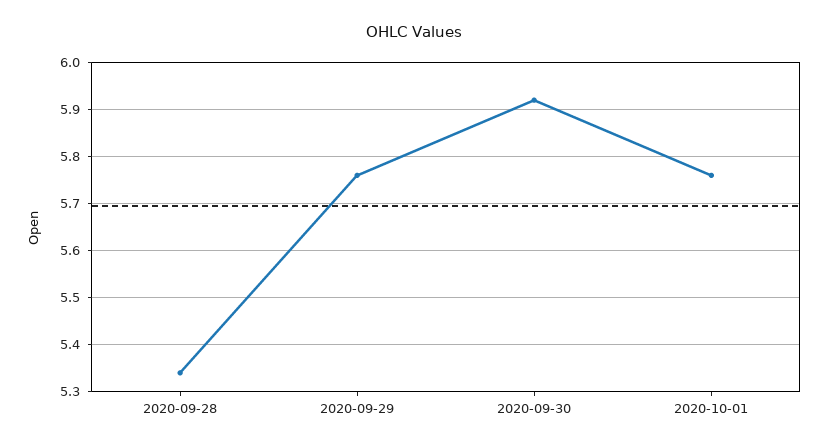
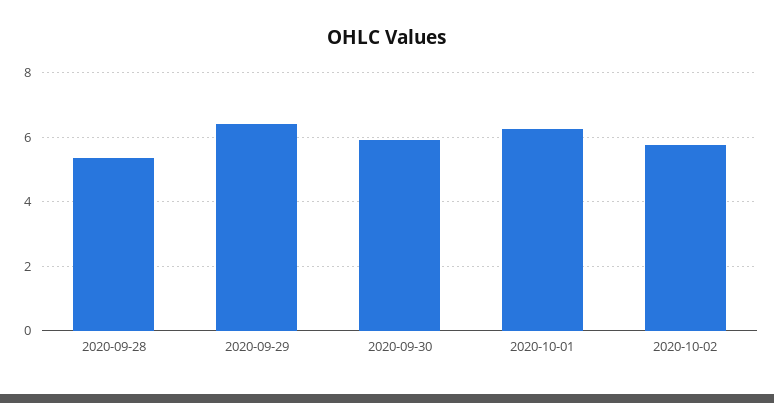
2020-09-29: 5.75 -> 6.4
2020-10-01: 5.75 -> 6.2
2020-10-02: none -> 5.8

